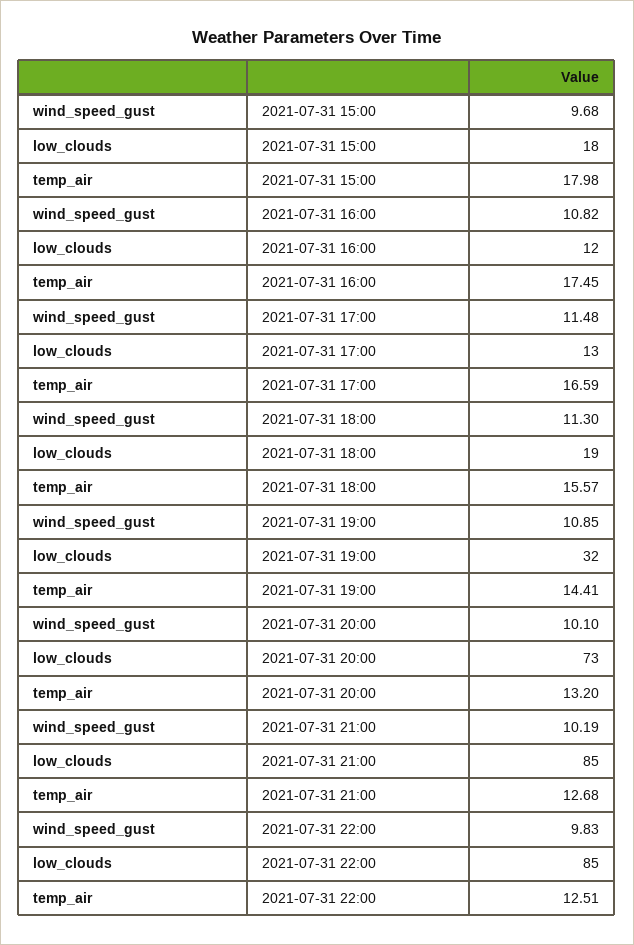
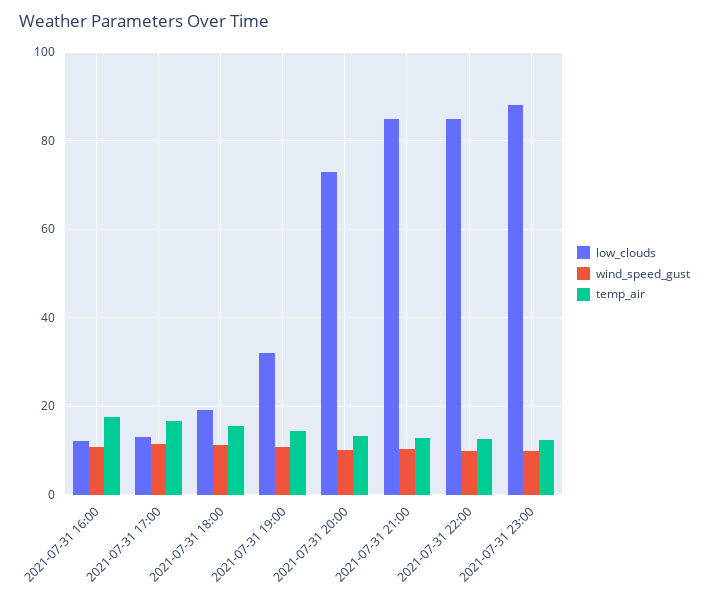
wind_speed_gust, 2021-07-31 15:00: 9.68 -> none
low_clouds, 2021-07-31 15:00: 18 -> none
temp_air, 2021-07-31 15:00: 17.98 -> none
low_clouds, 2021-07-31 23:00: none -> 88
wind_speed_gust, 2021-07-31 23:00: none -> 10
temp_air, 2021-07-31 23:00: none -> 12

